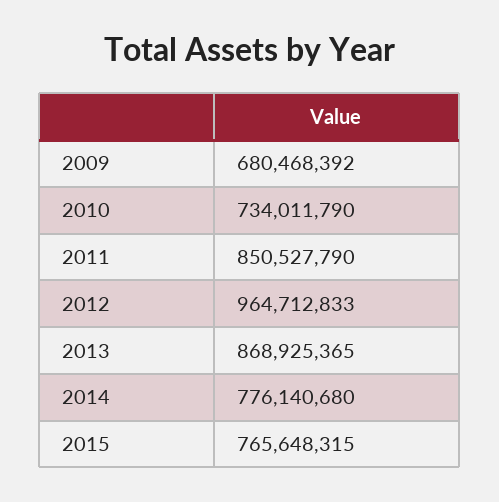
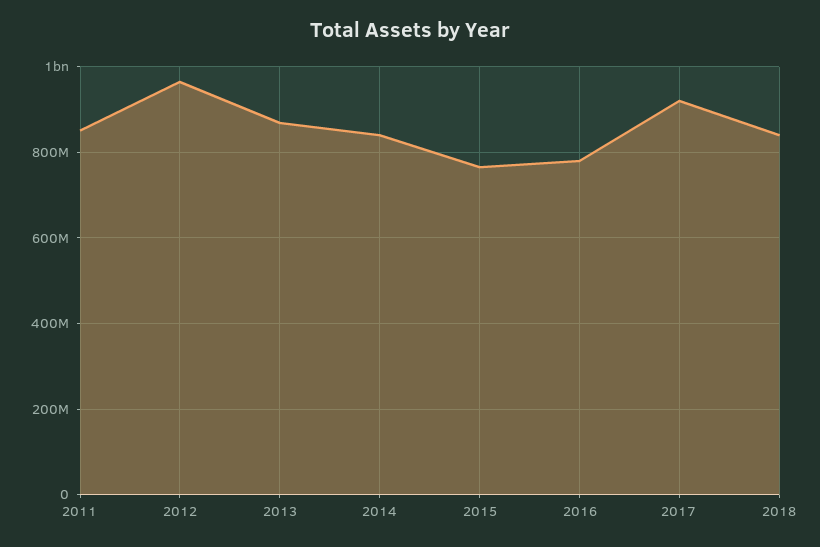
2009: 680468392 -> none
2010: 734011790 -> none
2014: 776140680 -> 840000000
2016: none -> 780000000
2017: none -> 920000000
2018: none -> 840000000

